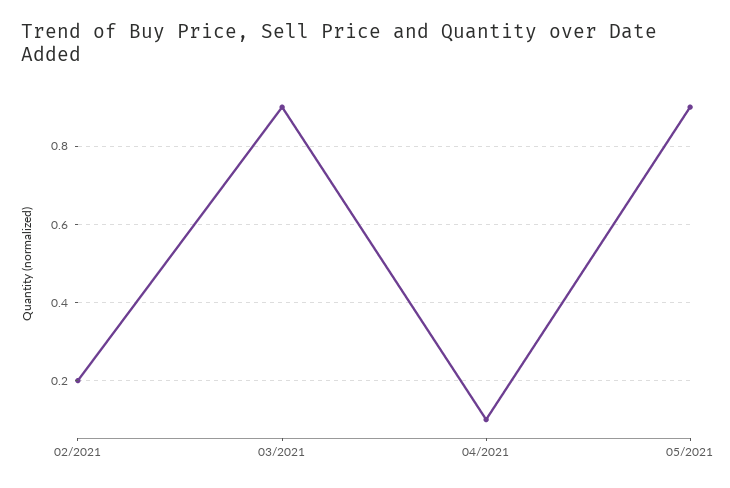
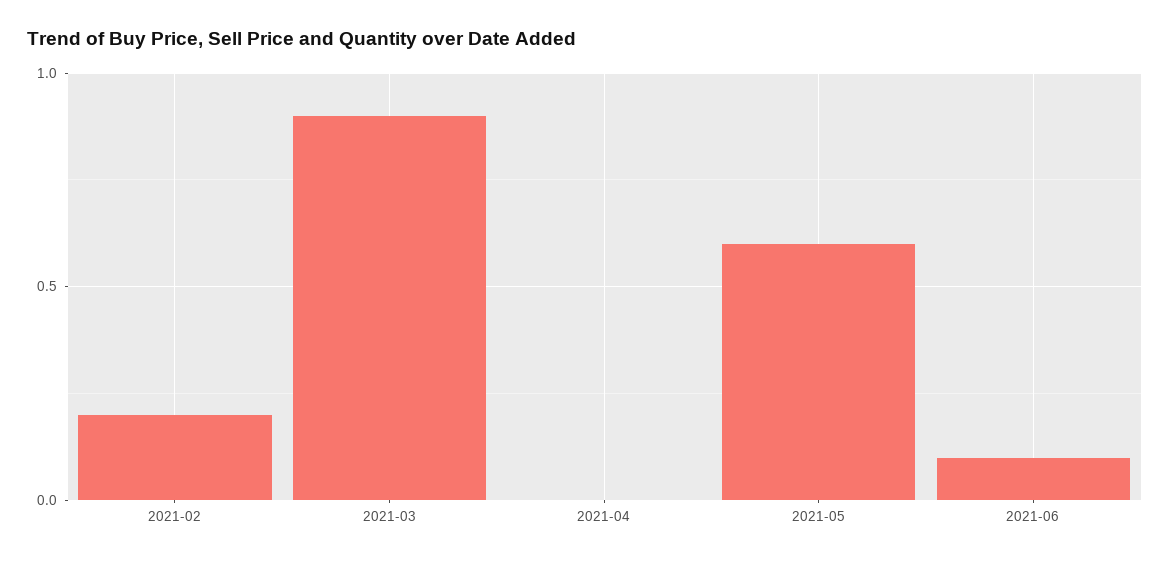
04/2021: 0.1 -> 0
05/2021: 0.9 -> 0.6
2021-06: none -> 0.1

